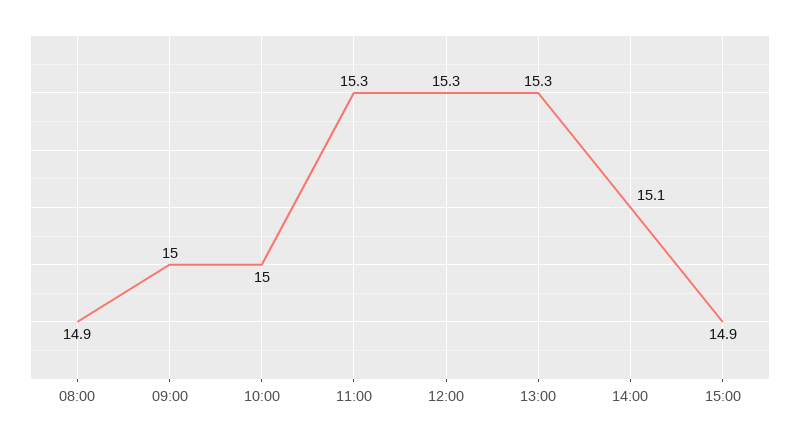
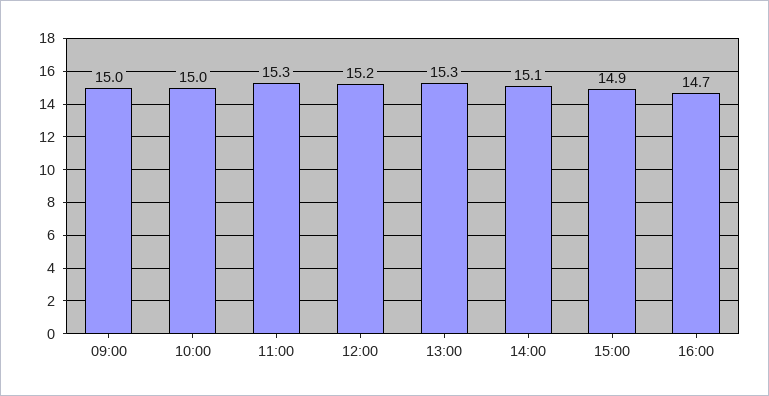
08:00: 14.9 -> none
12:00: 15.3 -> 15.2
16:00: none -> 14.7

